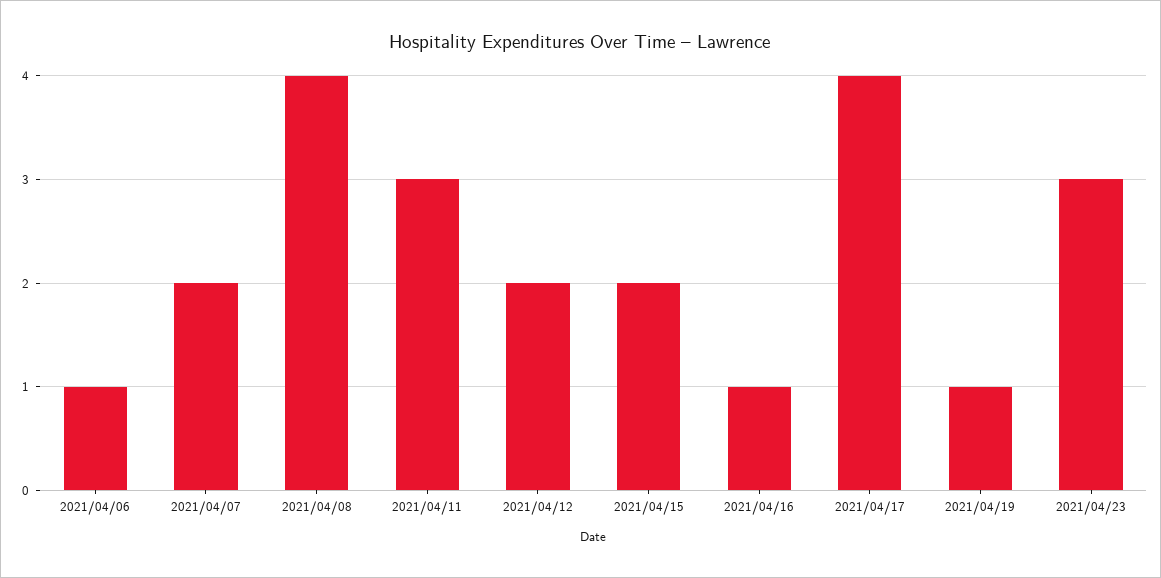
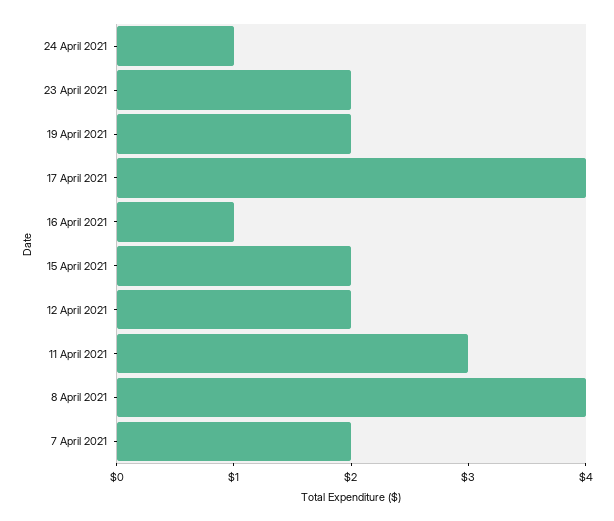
2021/04/06: 1 -> none
2021/04/19: 1 -> 2
2021/04/23: 3 -> 2
24 April 2021: none -> 1

